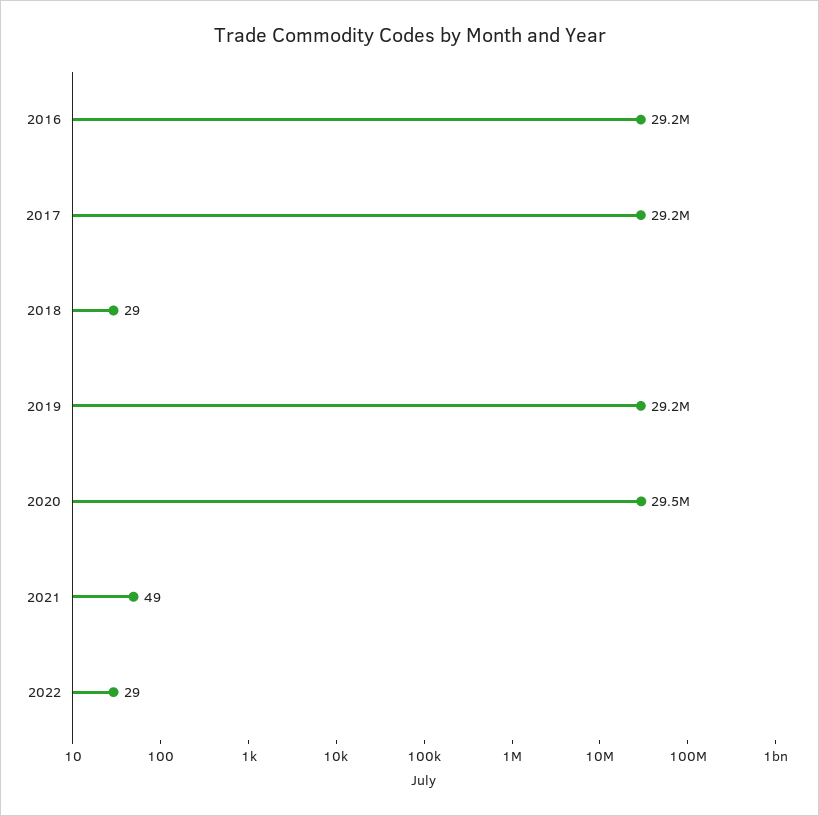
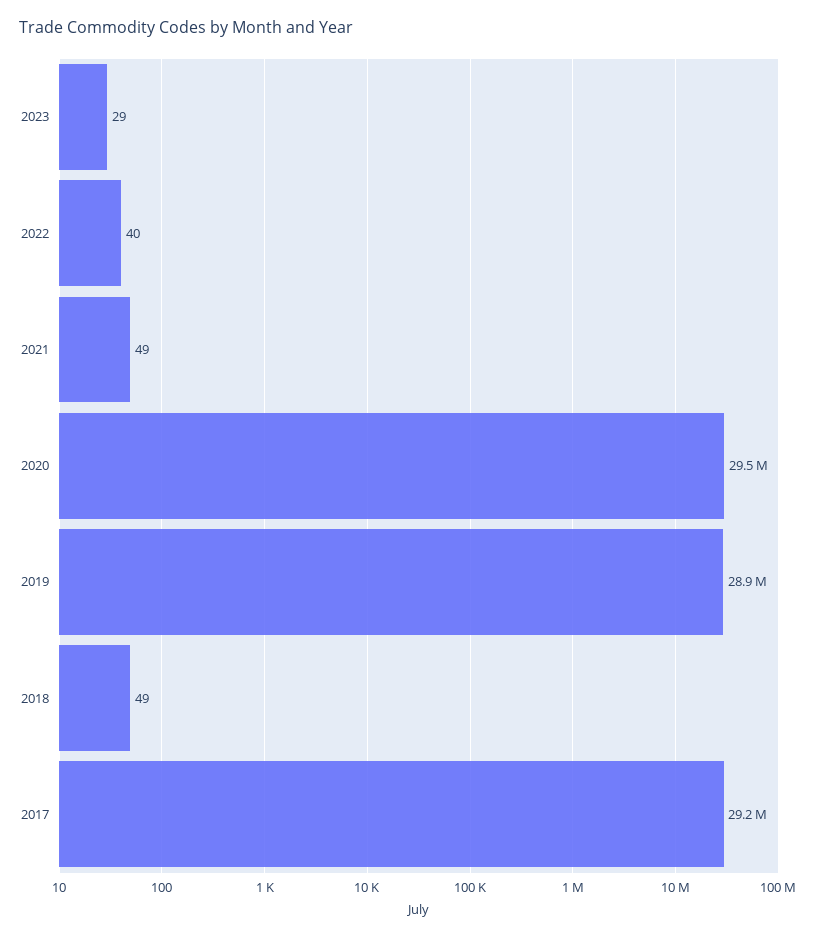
2016: 29200000 -> none
2018: 29 -> 49
2019: 29200000 -> 28900000
2022: 29 -> 40
2023: none -> 29

